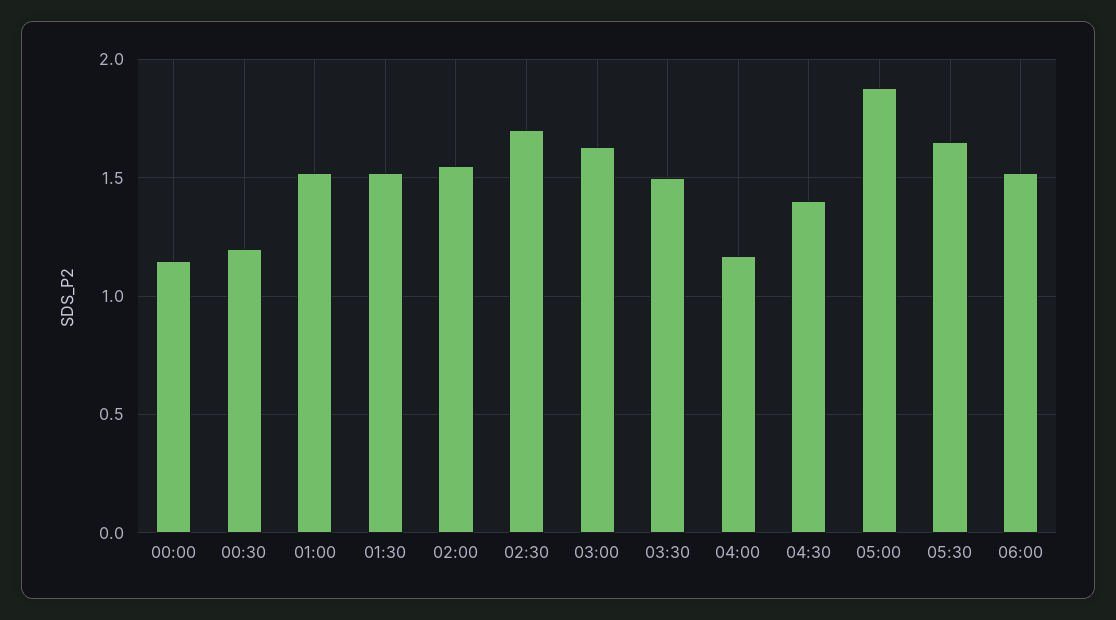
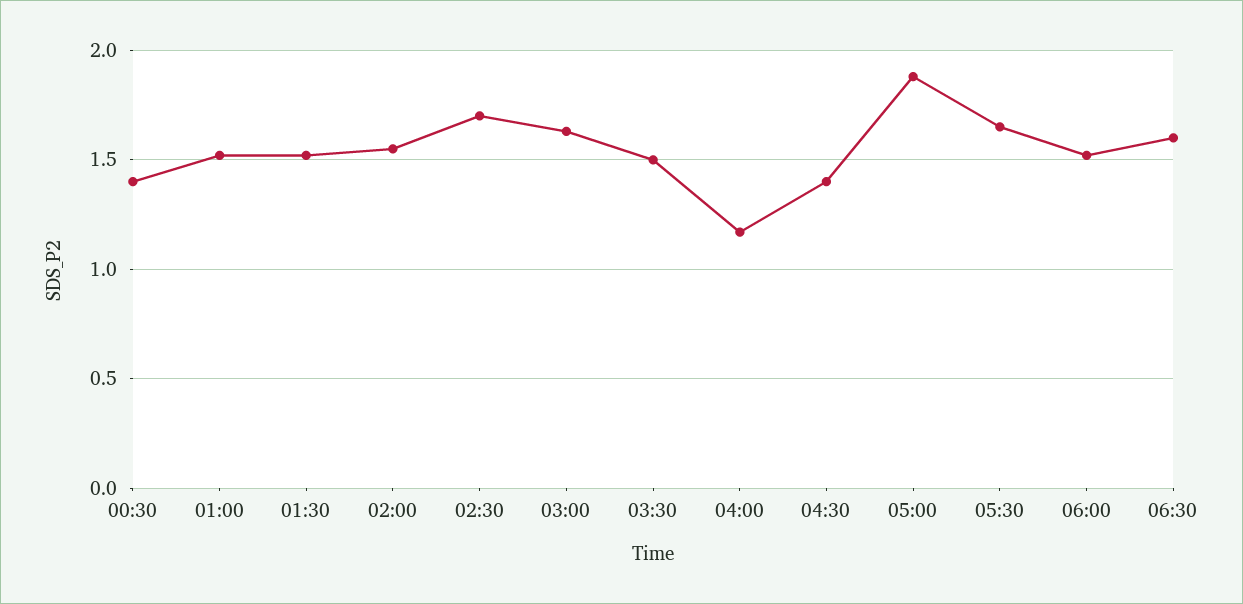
00:00: 1.15 -> none
00:30: 1.2 -> 1.4
06:30: none -> 1.6

